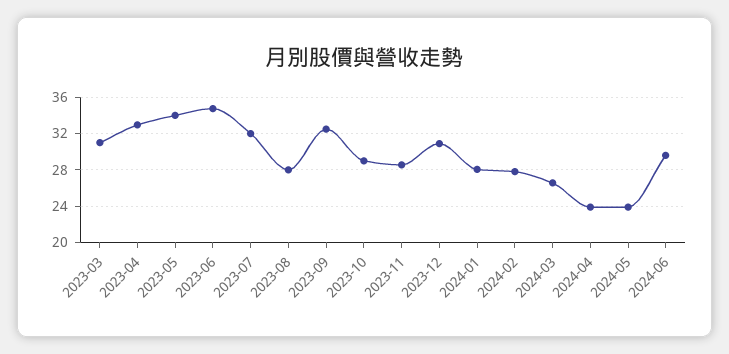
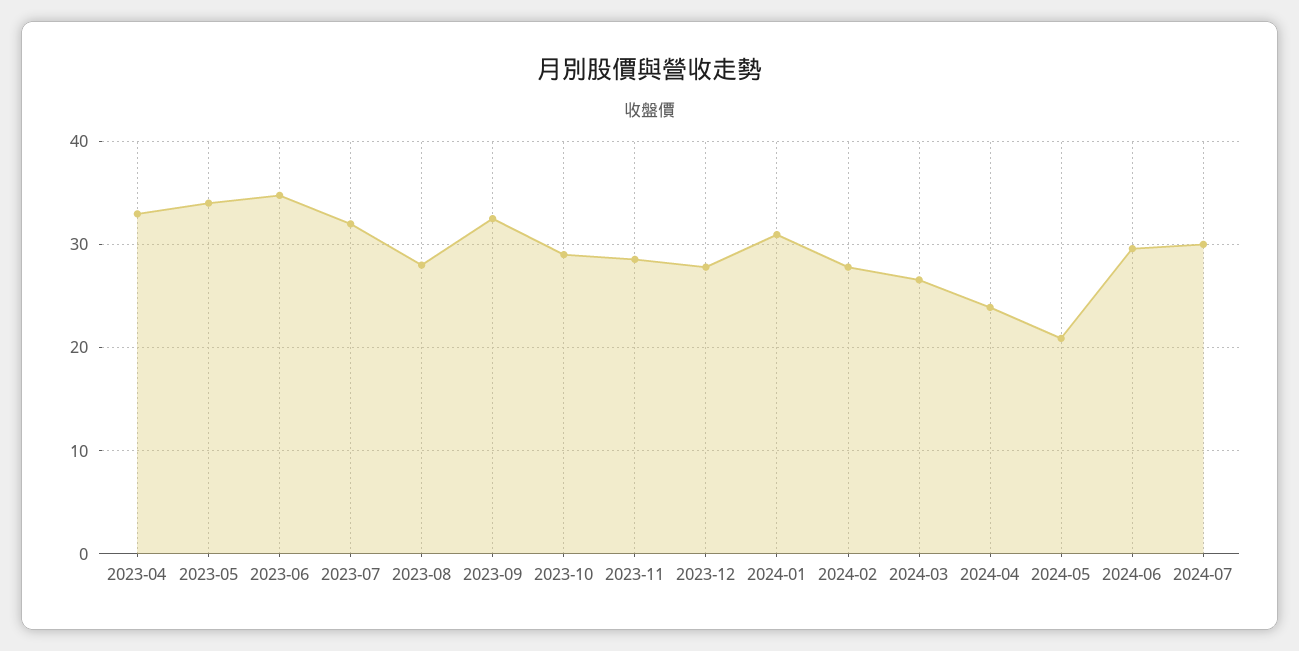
2023-03: 31 -> none
2023-12: 31 -> 28
2024-01: 28 -> 31
2024-05: 24 -> 21
2024-07: none -> 30

